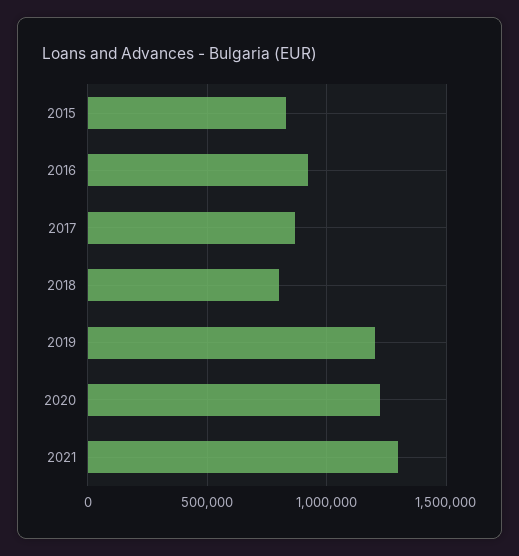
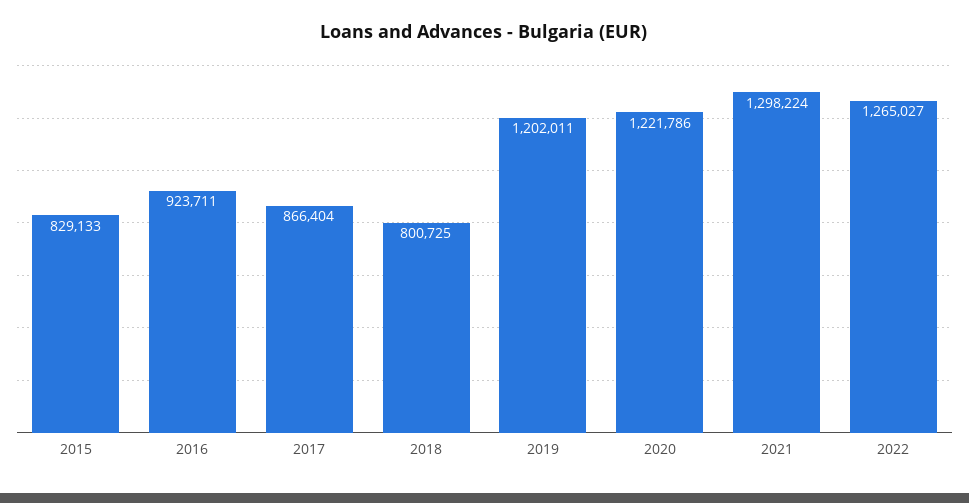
2022: none -> 1265027

